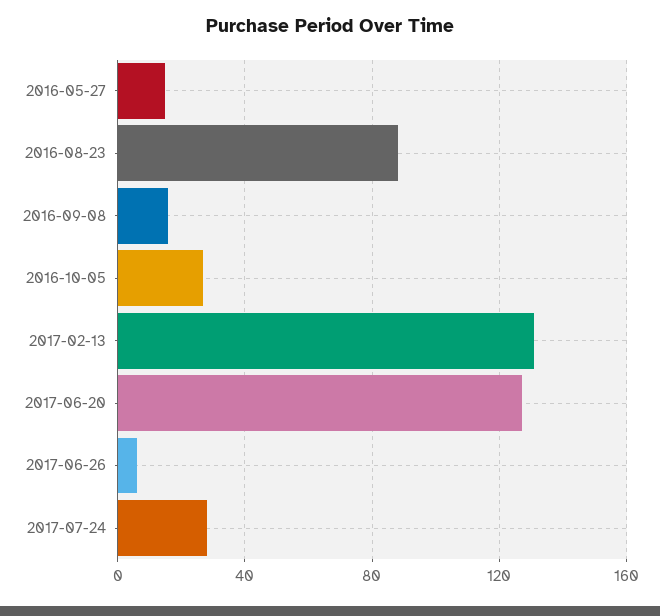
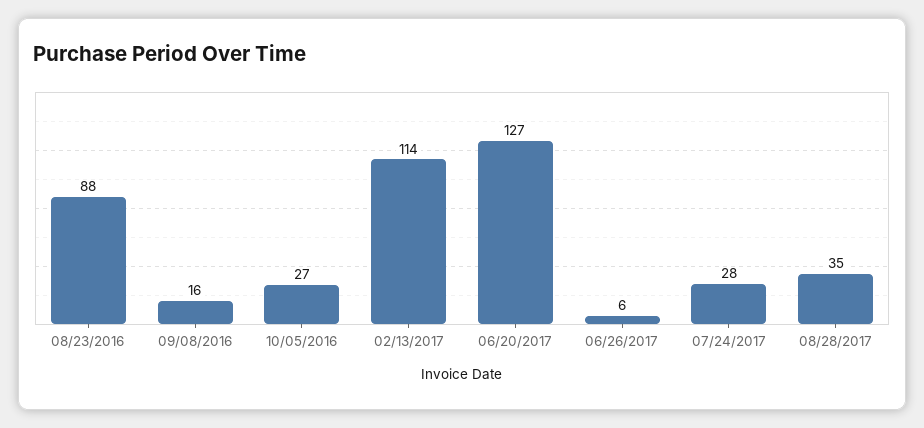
2016-05-27: 15 -> none
2017-02-13: 130 -> 114
08/28/2017: none -> 35

